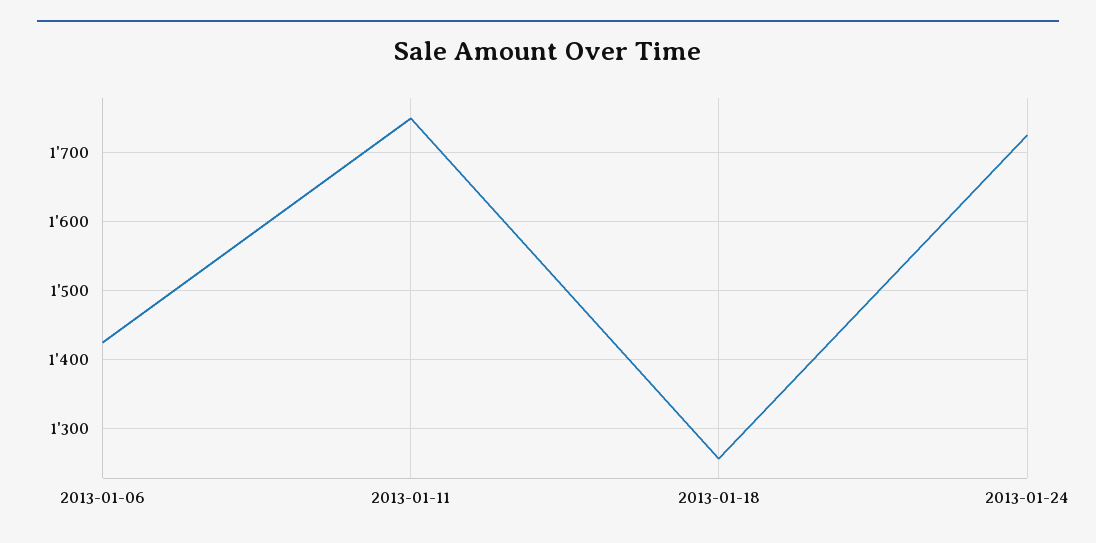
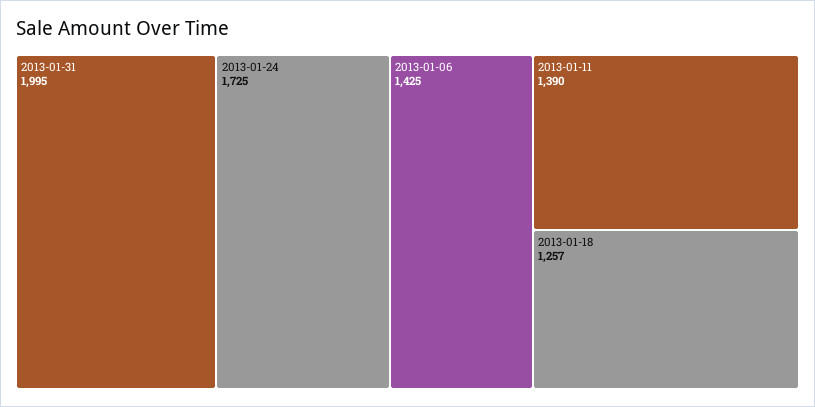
2013-01-11: 1750 -> 1390
2013-01-31: none -> 1995

